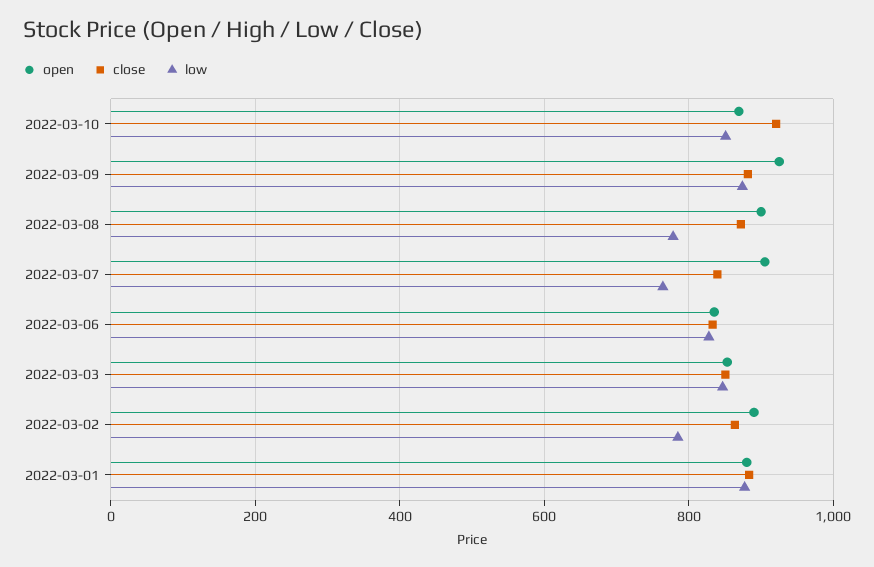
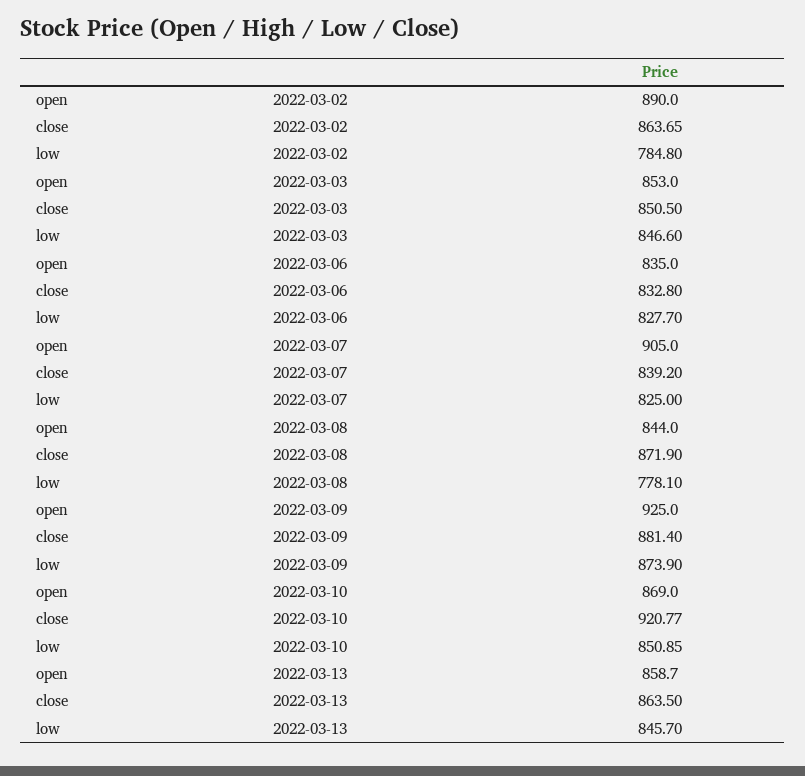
open, 2022-03-08: 900 -> 844
low, 2022-03-07: 760 -> 825
open, 2022-03-01: 880 -> none
close, 2022-03-01: 880 -> none
low, 2022-03-01: 880 -> none
open, 2022-03-13: none -> 858.7
close, 2022-03-13: none -> 863.5
low, 2022-03-13: none -> 845.7

